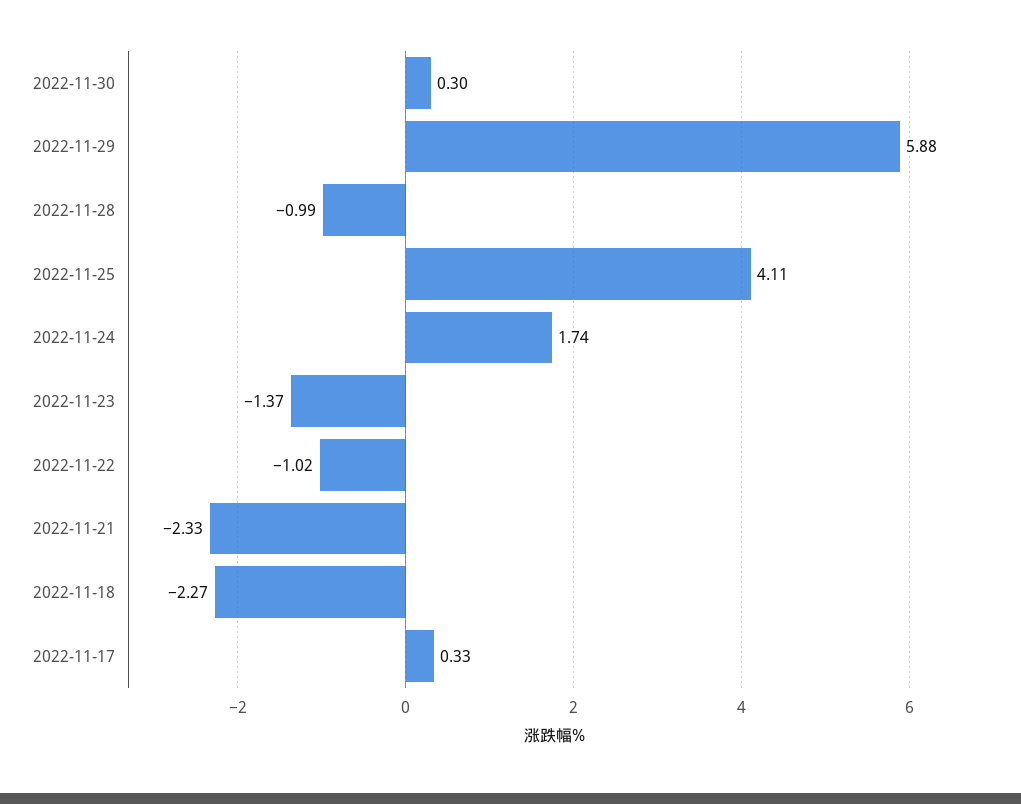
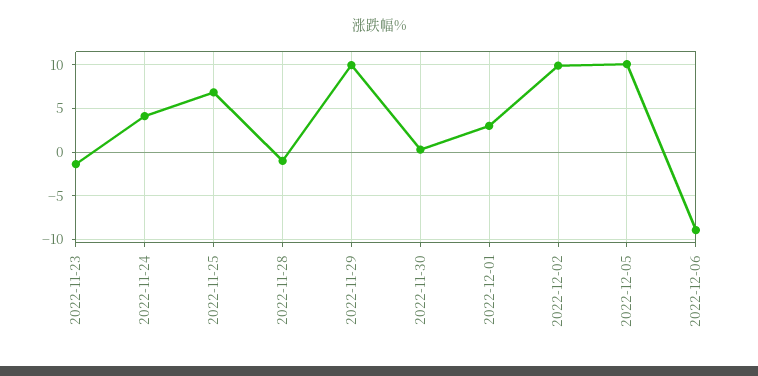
2022-11-29: 5.88 -> 10
2022-11-25: 4.11 -> 7
2022-11-24: 1.74 -> 4
2022-11-22: -1.02 -> none
2022-11-21: -2.33 -> none
2022-11-18: -2.27 -> none
2022-11-17: 0.33 -> none
2022-12-01: none -> 3
2022-12-02: none -> 10
2022-12-05: none -> 10
2022-12-06: none -> -9

